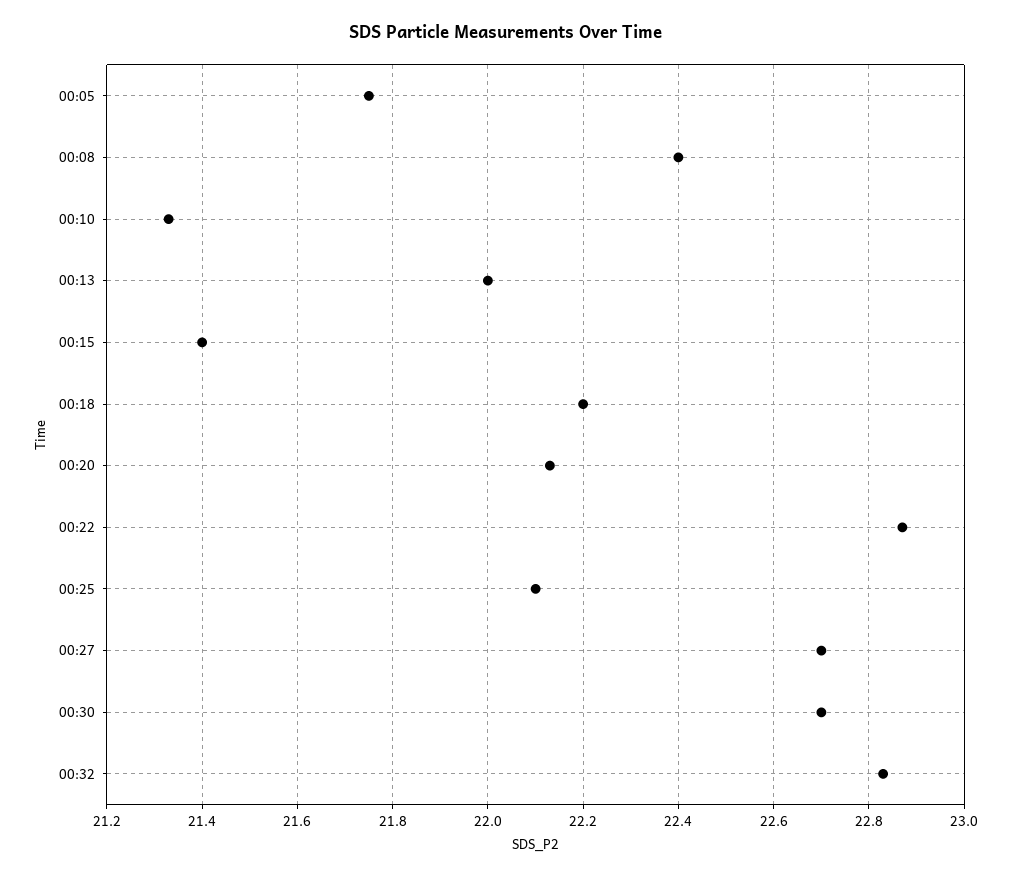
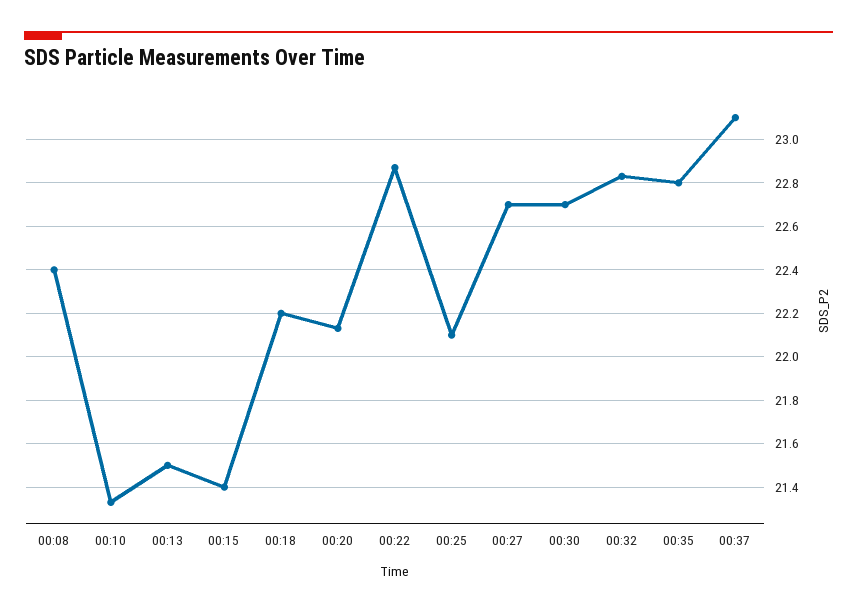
00:05: 21.75 -> none
00:13: 22 -> 21.5
00:35: none -> 22.8
00:37: none -> 23.1

